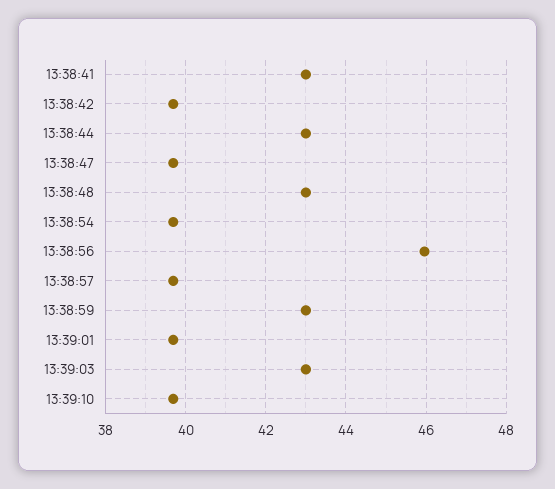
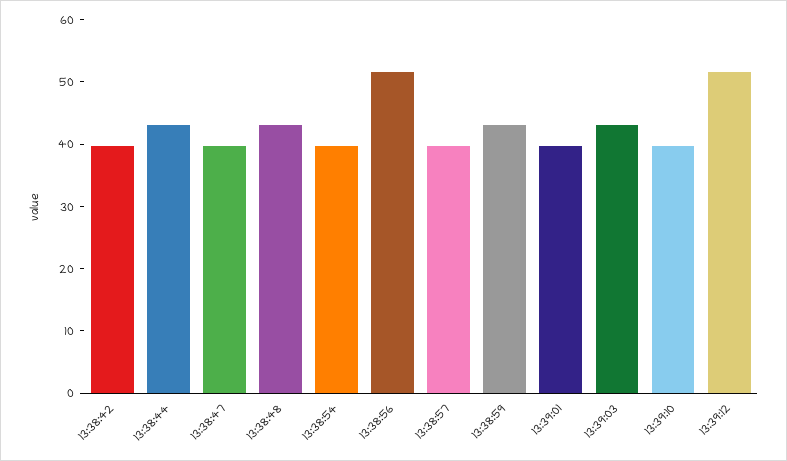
13:38:41: 43 -> none
13:38:56: 46 -> 52
13:39:12: none -> 52

